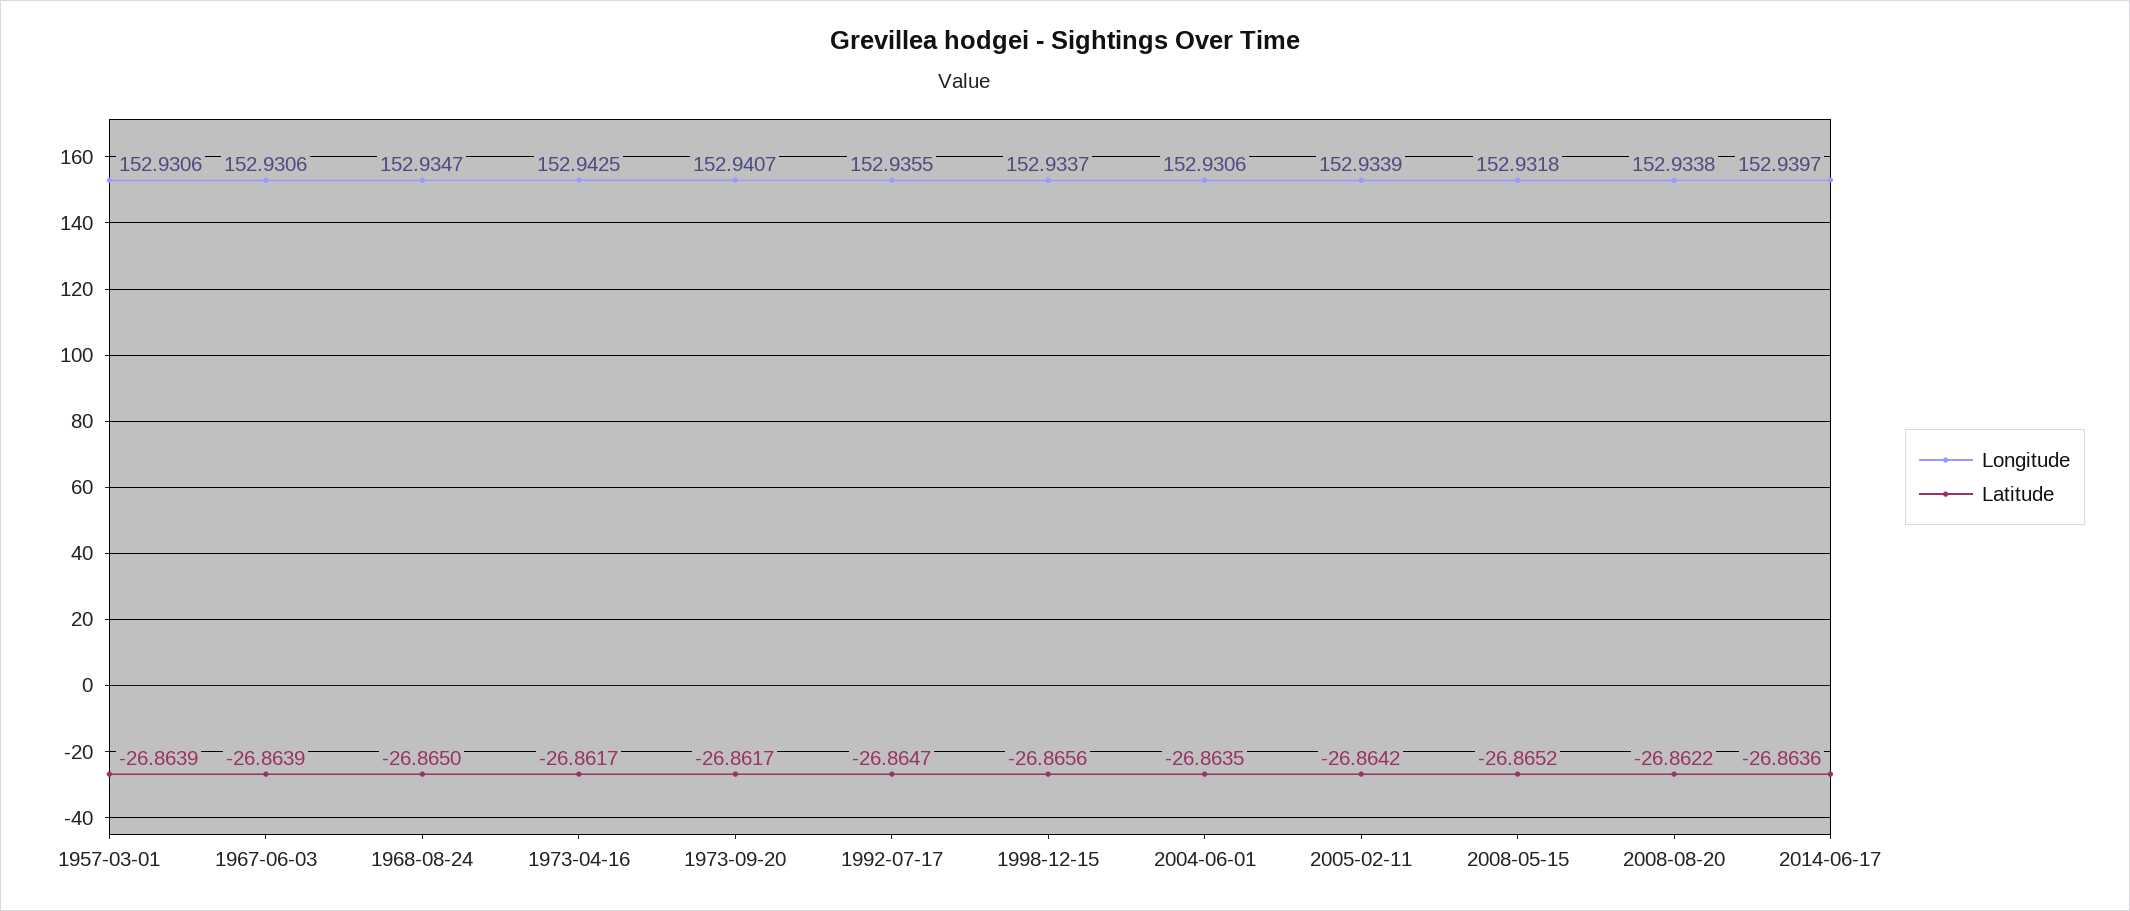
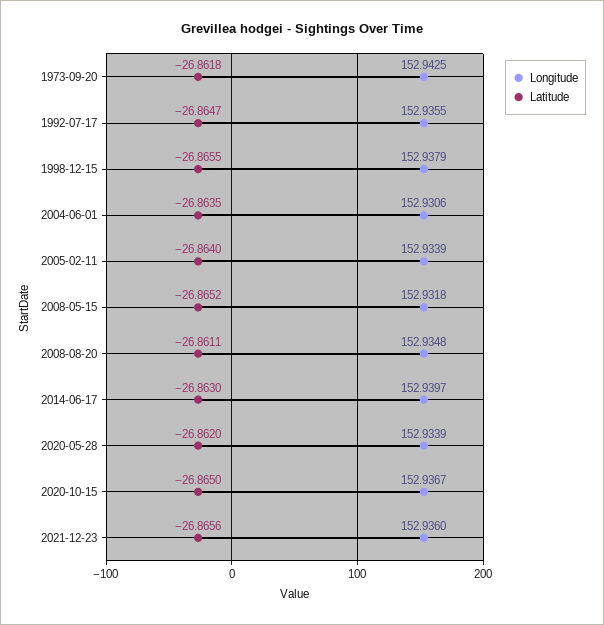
Longitude, 1957-03-01: 152.9306 -> none
Latitude, 1957-03-01: -26.8639 -> none
Longitude, 1967-06-03: 152.9306 -> none
Latitude, 1967-06-03: -26.8639 -> none
Longitude, 1968-08-24: 152.9347 -> none
Latitude, 1968-08-24: -26.865 -> none
Longitude, 1973-04-16: 152.9425 -> none
Latitude, 1973-04-16: -26.8617 -> none
Longitude, 1973-09-20: 152.9407 -> 152.9425
Latitude, 1973-09-20: -26.8617 -> -26.8618
Longitude, 1998-12-15: 152.9337 -> 152.9379
Latitude, 1998-12-15: -26.8656 -> -26.8655
Latitude, 2005-02-11: -26.8642 -> -26.864
Longitude, 2008-08-20: 152.9338 -> 152.9348
Latitude, 2008-08-20: -26.8622 -> -26.8611
Latitude, 2014-06-17: -26.8636 -> -26.863
Longitude, 2020-05-28: none -> 152.9339
Latitude, 2020-05-28: none -> -26.862
Longitude, 2020-10-15: none -> 152.9367
Latitude, 2020-10-15: none -> -26.865
Longitude, 2021-12-23: none -> 152.936
Latitude, 2021-12-23: none -> -26.8656

